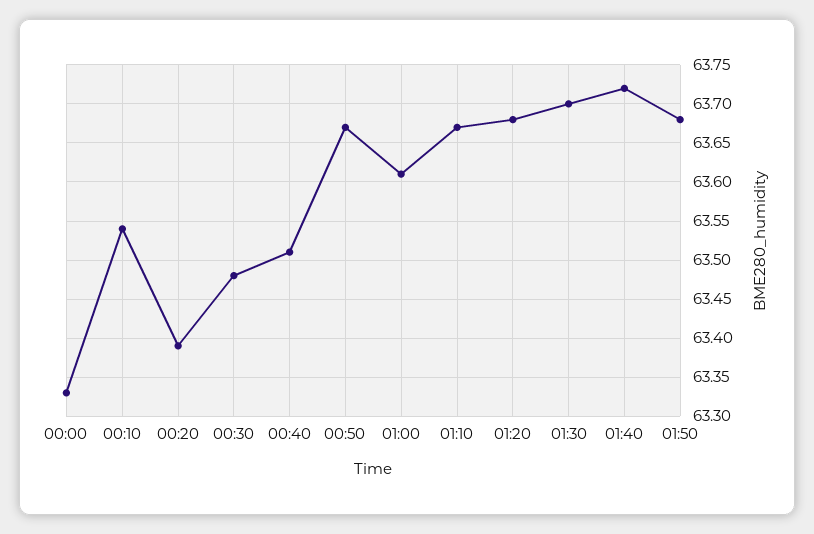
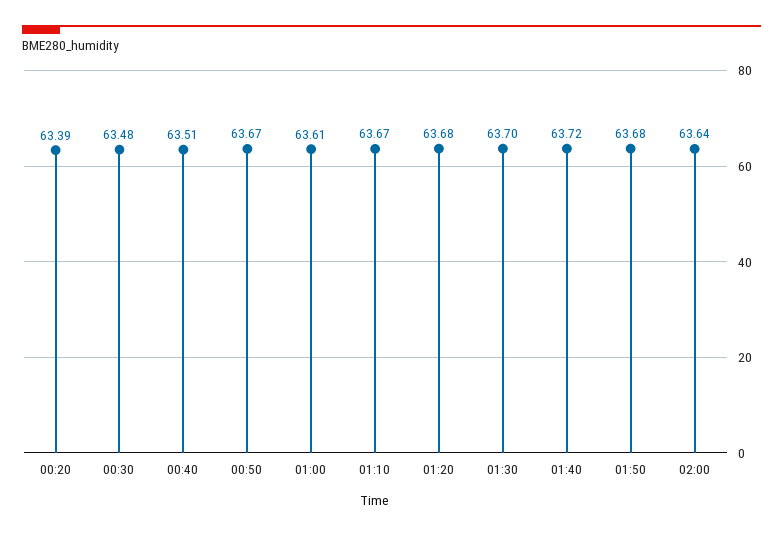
00:00: 63.33 -> none
00:10: 63.54 -> none
02:00: none -> 63.64

